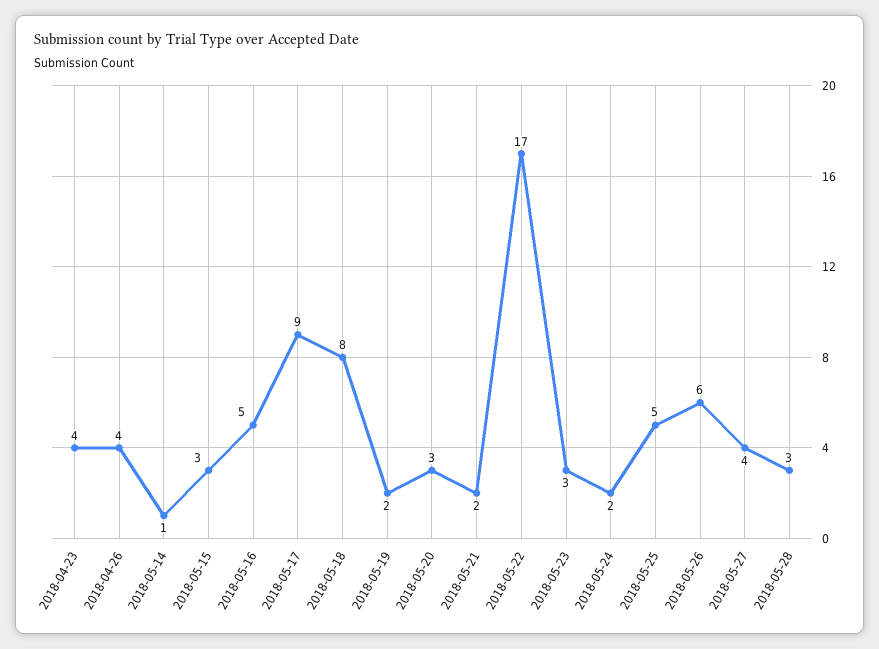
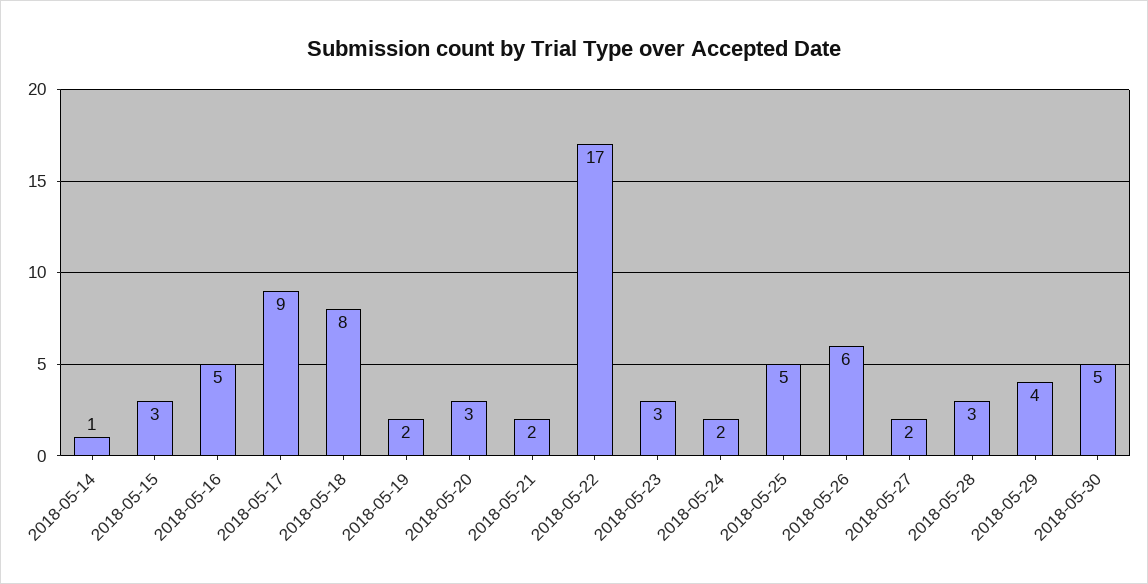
2018-04-23: 4 -> none
2018-04-26: 4 -> none
2018-05-27: 4 -> 2
2018-05-29: none -> 4
2018-05-30: none -> 5

